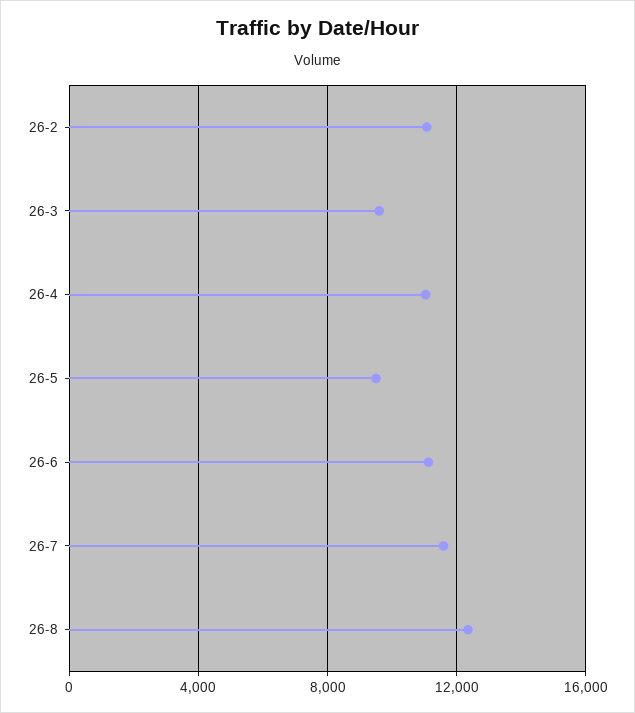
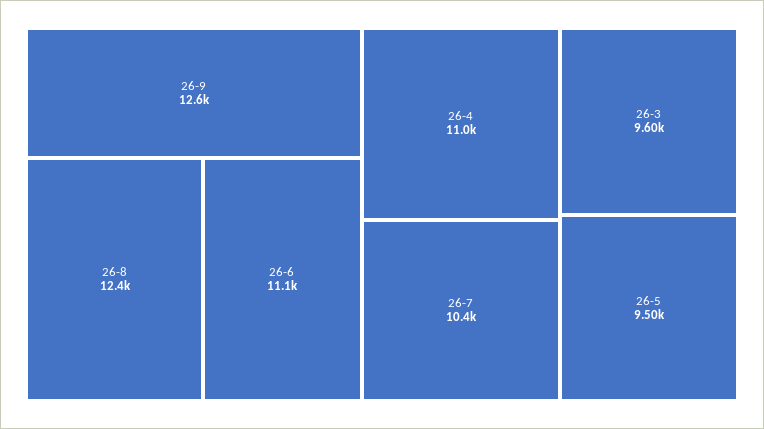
26-2: 11000 -> none
26-7: 11500 -> 10400
26-9: none -> 12600

